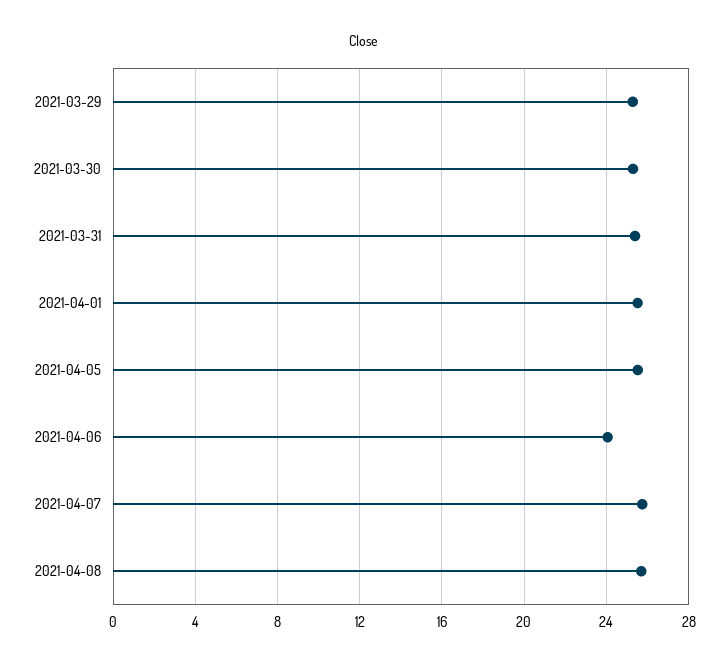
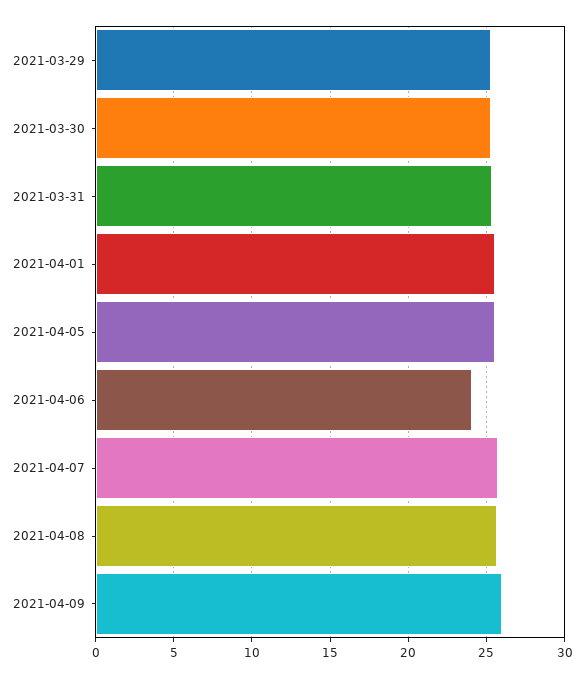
2021-04-09: none -> 26

